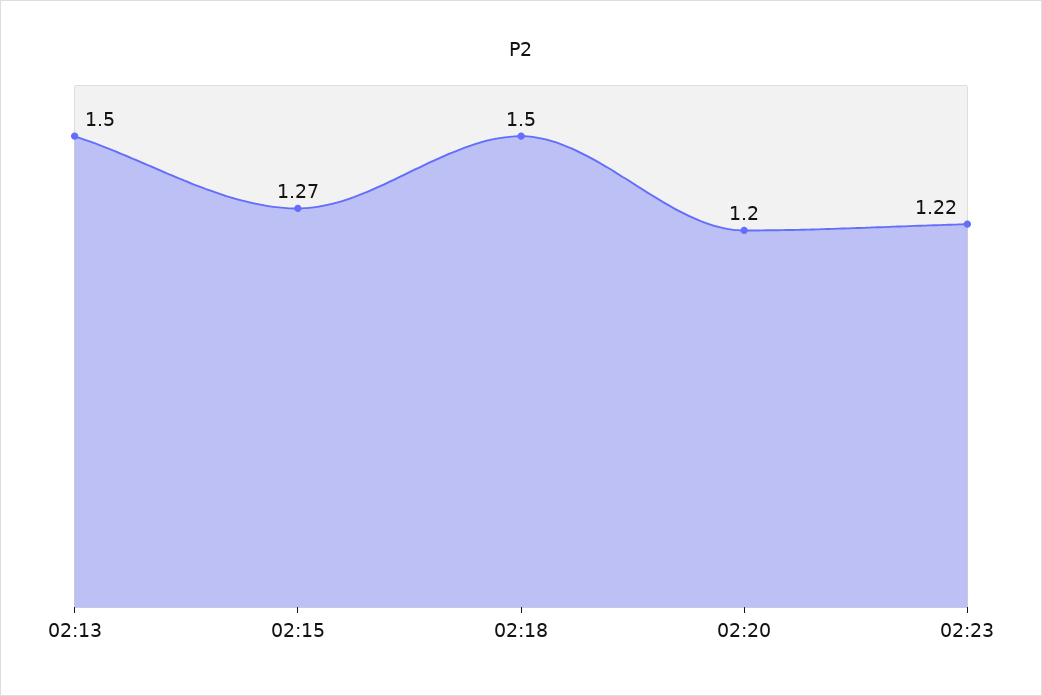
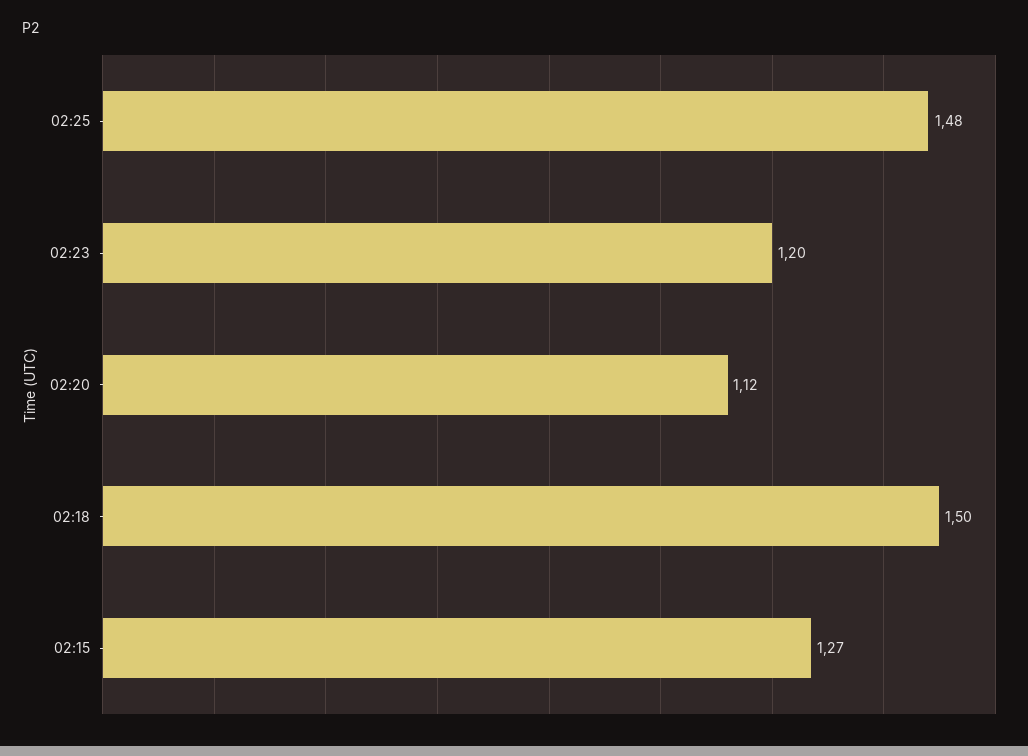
02:13: 1.5 -> none
02:20: 1.2 -> 1.12
02:23: 1.22 -> 1.2
02:25: none -> 1.48

